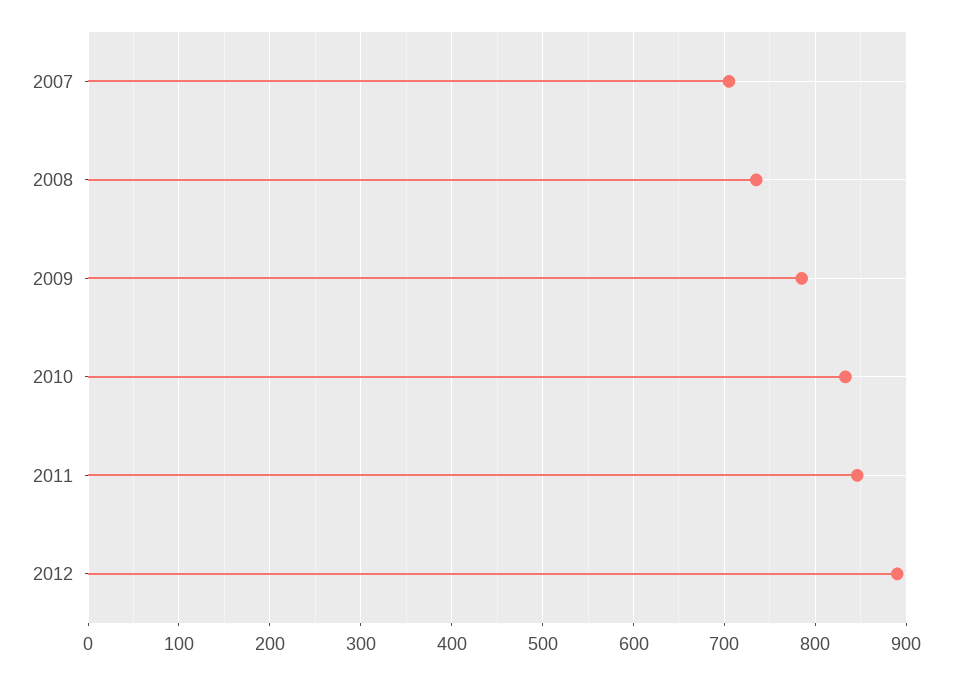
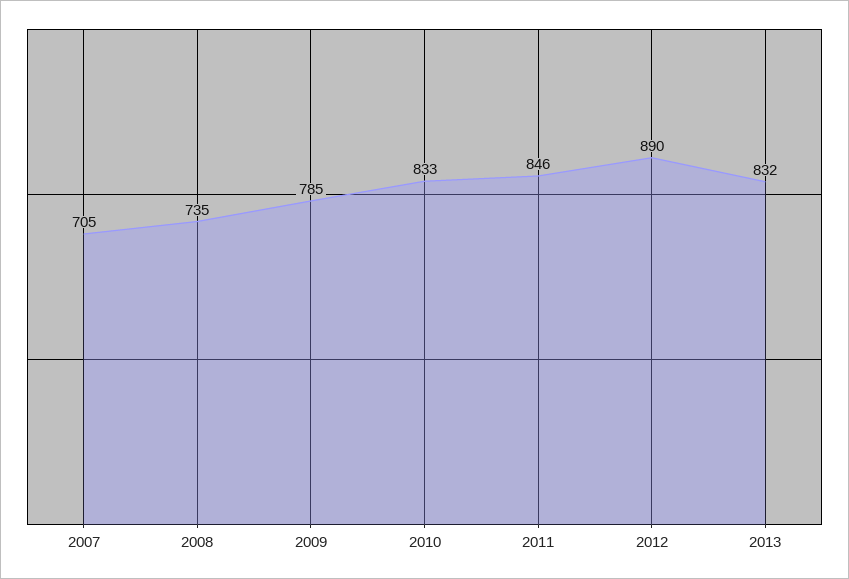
2013: none -> 832

